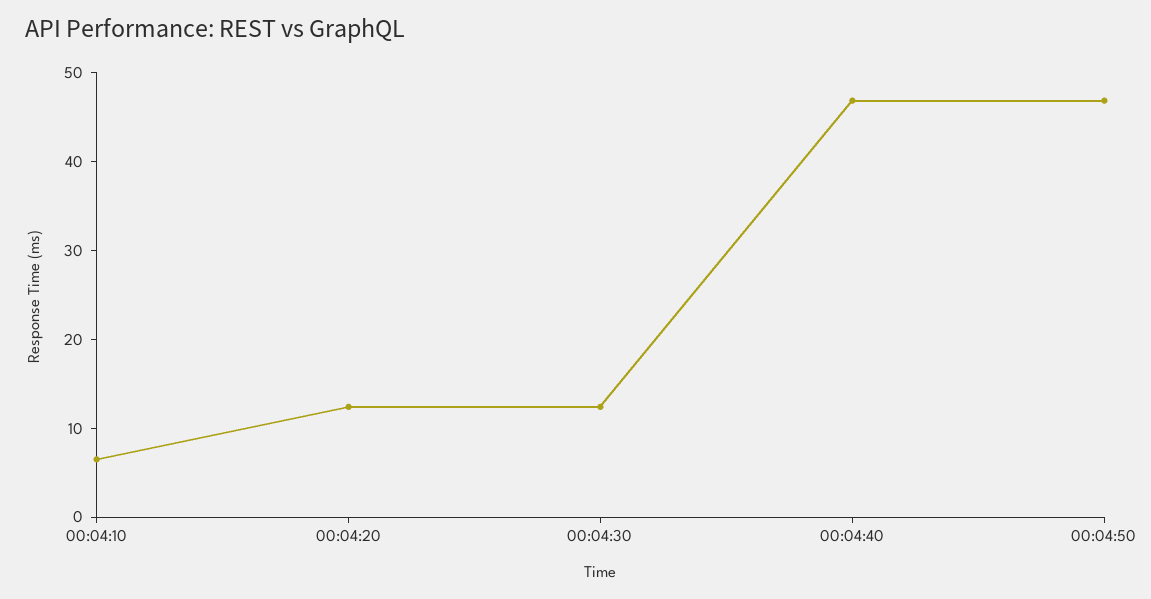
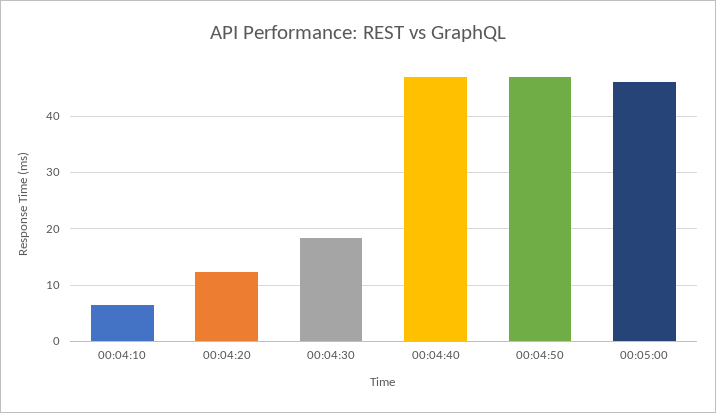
00:04:30: 12 -> 18
00:05:00: none -> 46

